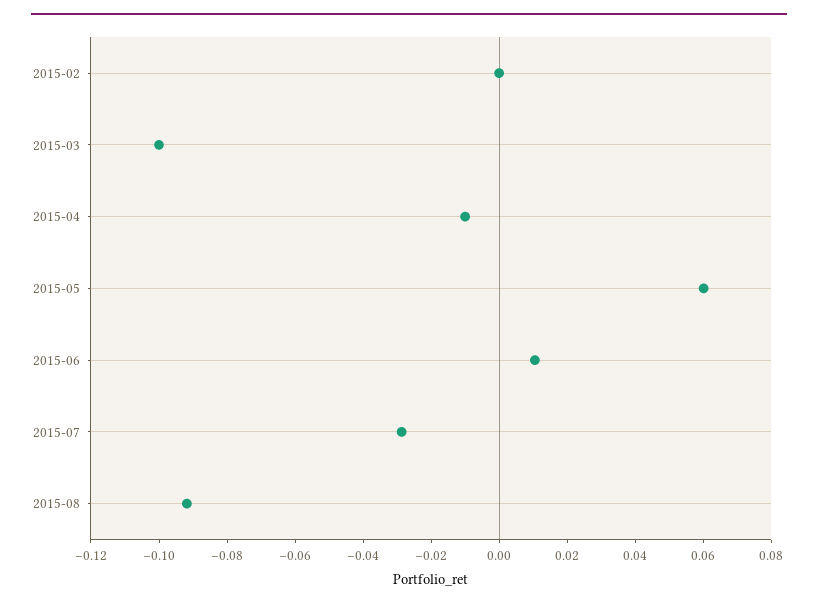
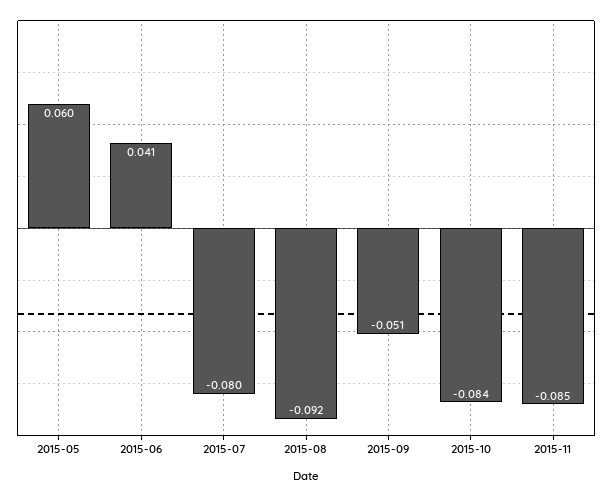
2015-02: 0 -> none
2015-03: -0.1 -> none
2015-04: -0.01 -> none
2015-06: 0.01 -> 0.041
2015-07: -0.03 -> -0.08
2015-09: none -> -0.051
2015-10: none -> -0.084
2015-11: none -> -0.085

